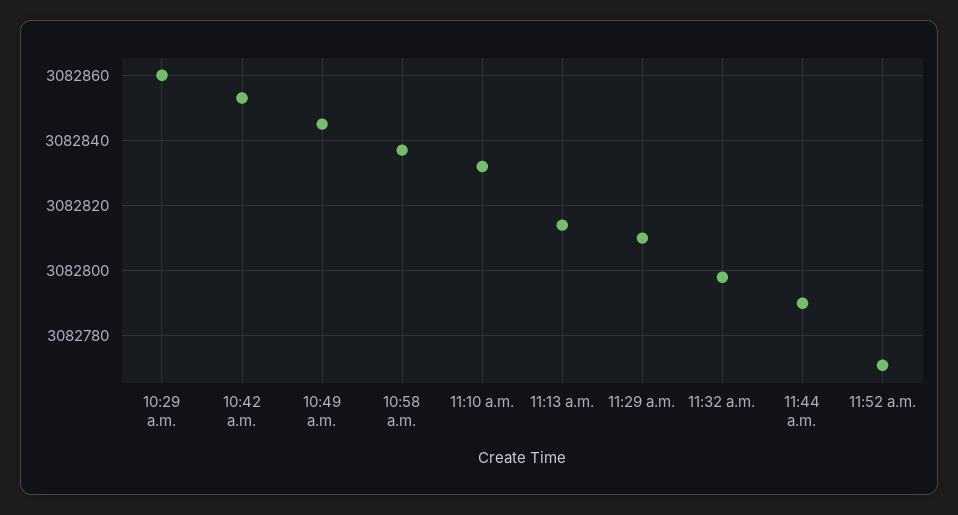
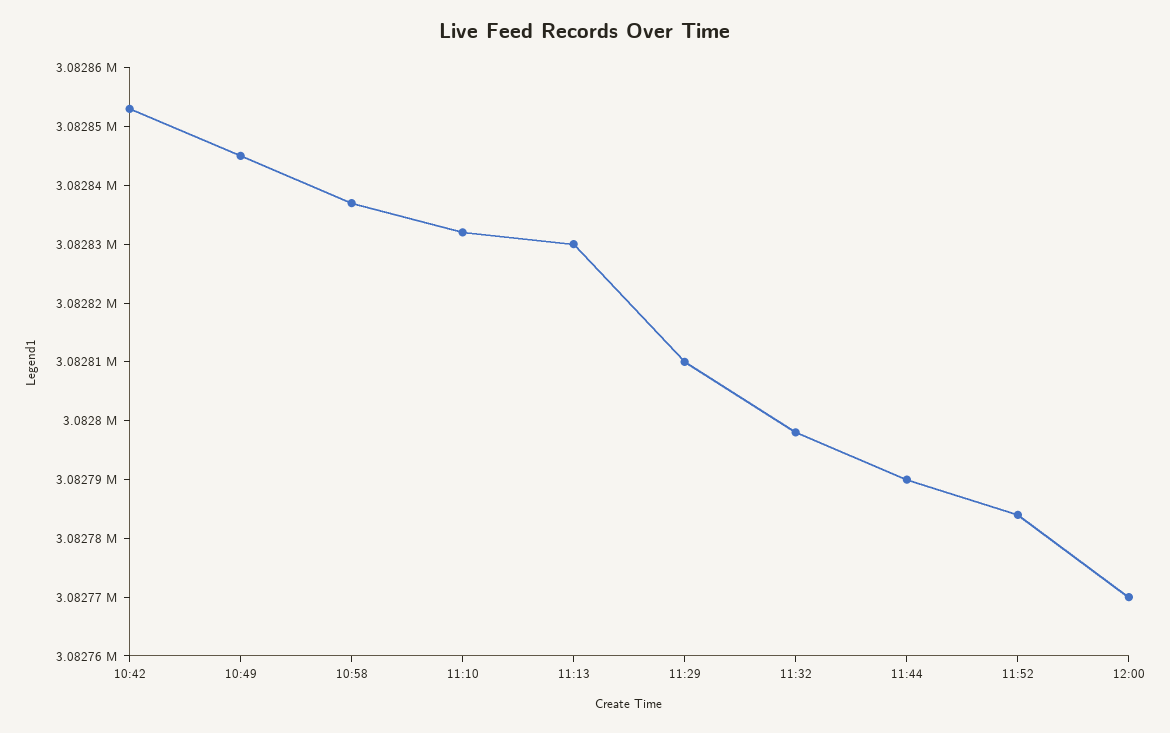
10:29 a.m.: 3082860 -> none
11:13 a.m.: 3082815 -> 3082830
11:52 a.m.: 3082770 -> 3082785
12:00: none -> 3082770

